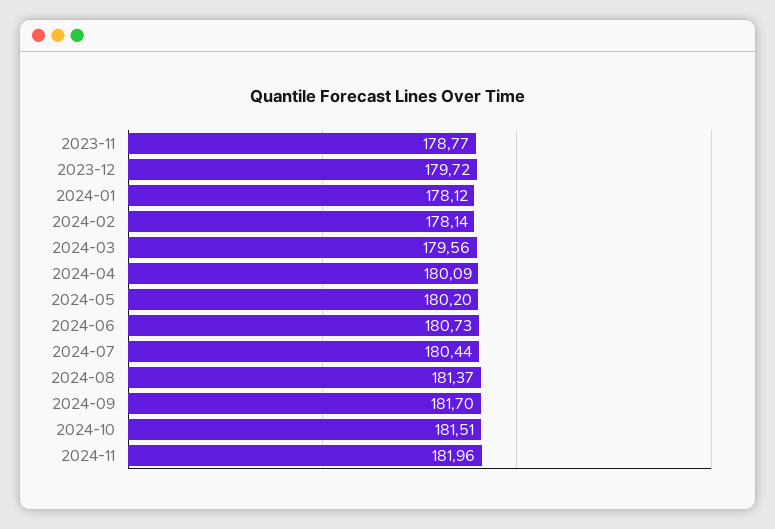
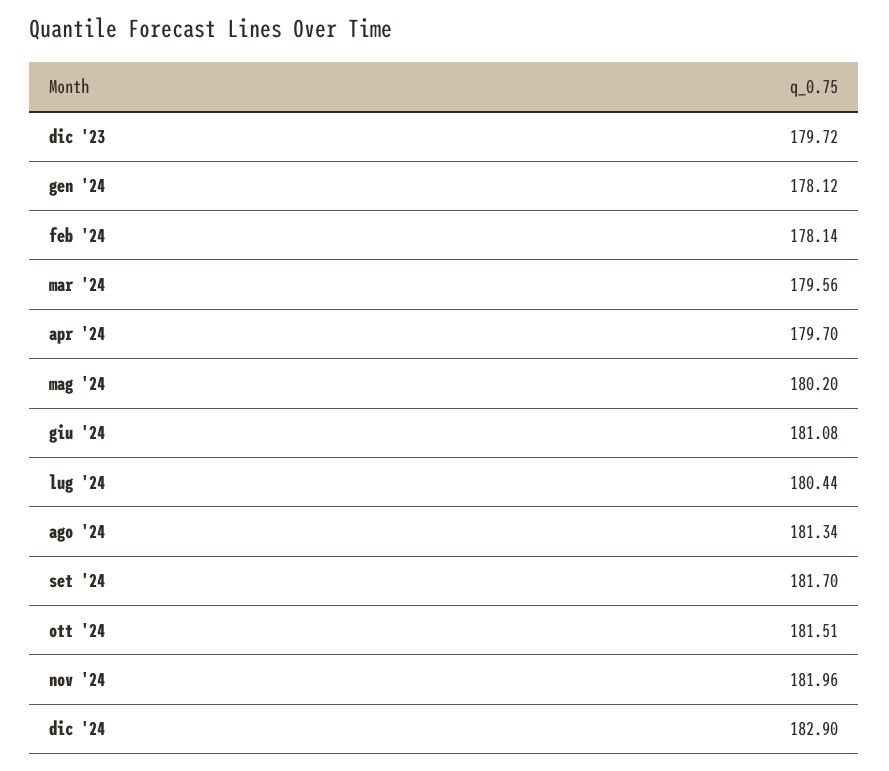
2023-11: 178.77 -> none
2024-04: 180.09 -> 179.7
2024-06: 180.73 -> 181.08
2024-08: 181.37 -> 181.34
dic '24: none -> 182.9

